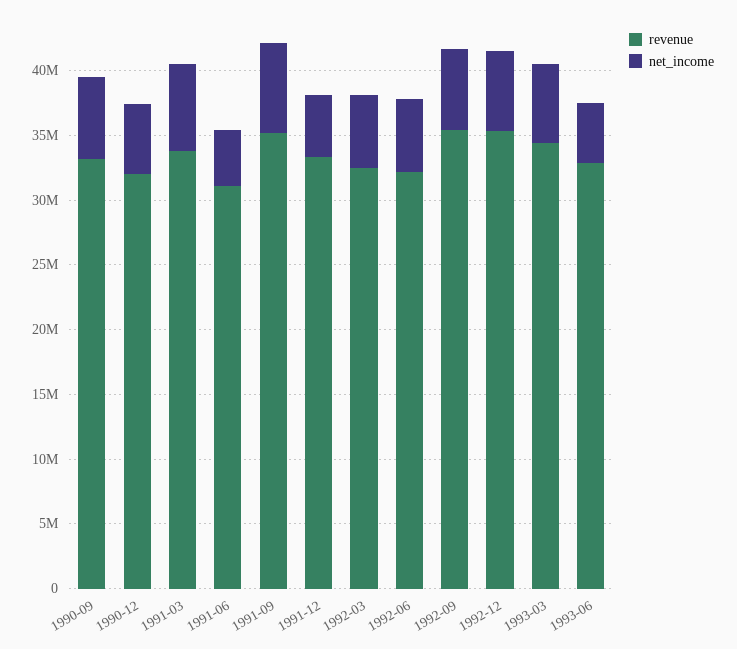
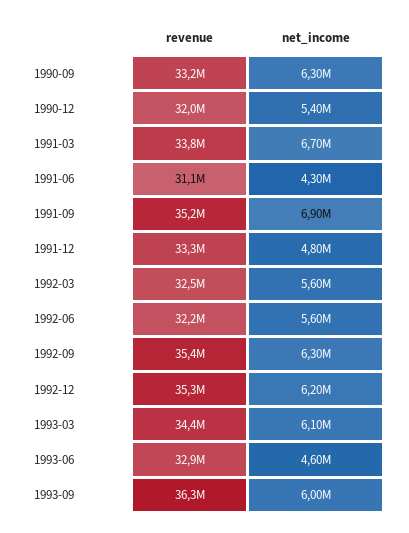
revenue, 1993-09: none -> 36300000
net_income, 1993-09: none -> 6000000

